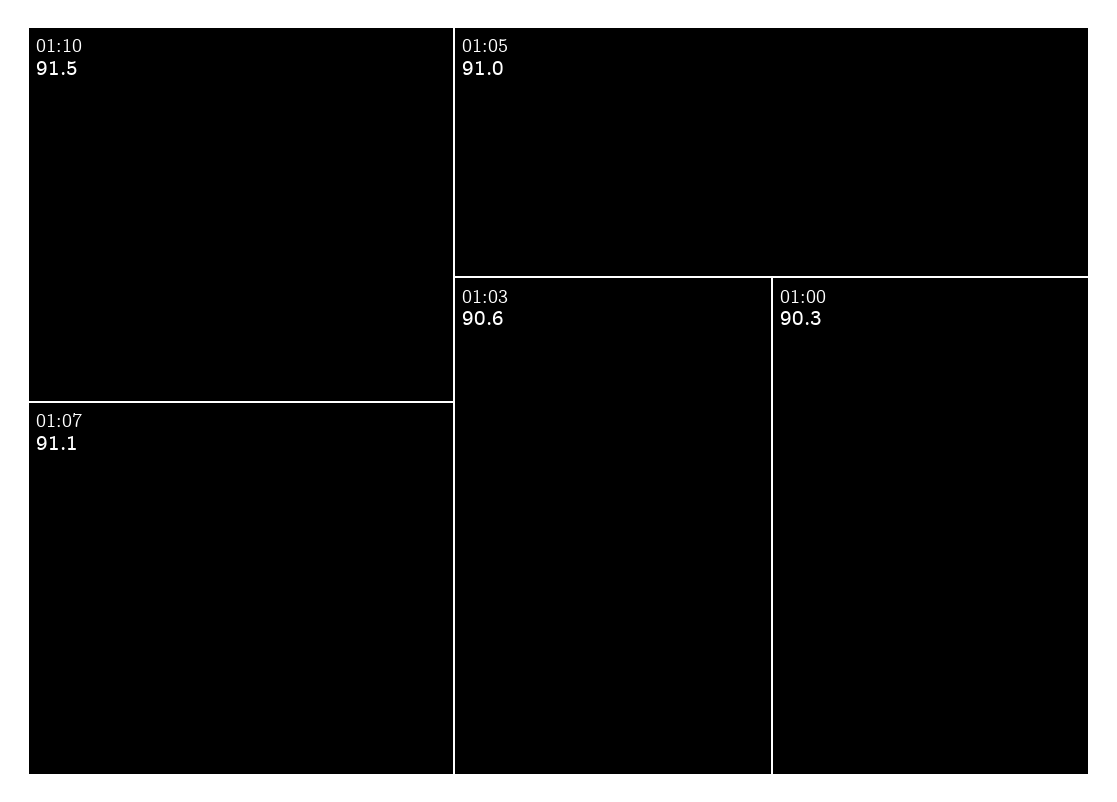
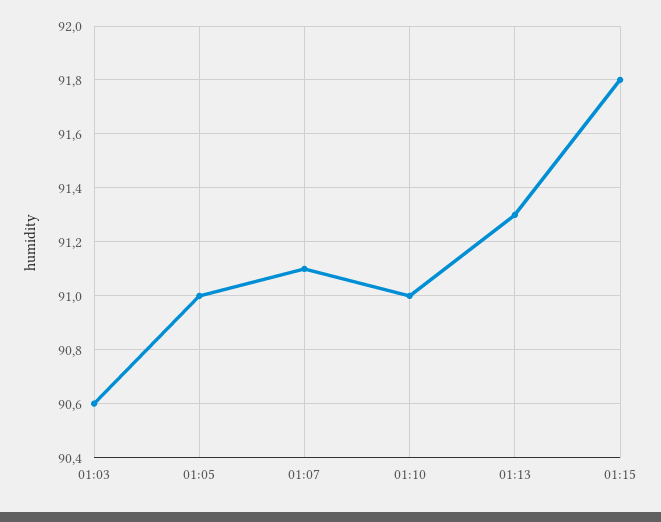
01:10: 91.5 -> 91
01:00: 90.3 -> none
01:13: none -> 91.3
01:15: none -> 91.8

